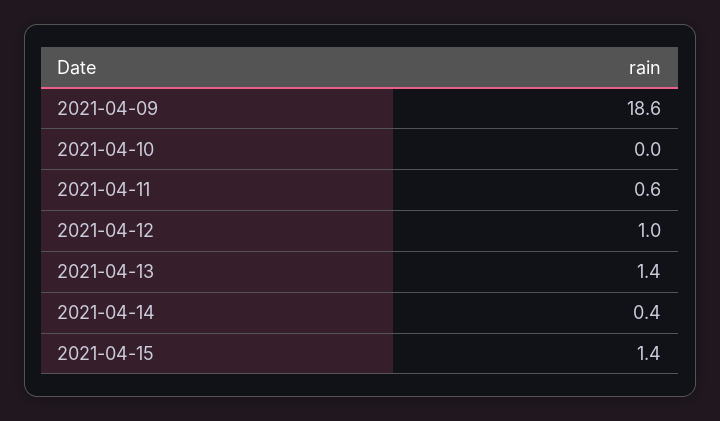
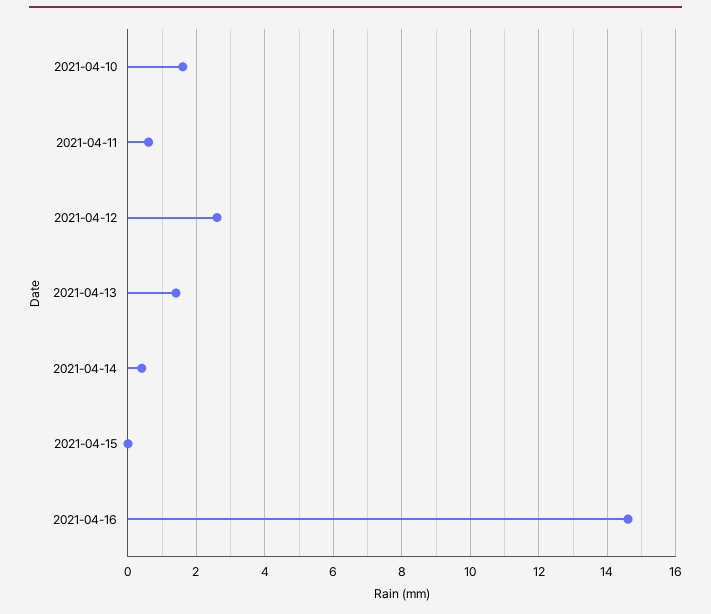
2021-04-09: 18.6 -> none
2021-04-10: 0 -> 1.5
2021-04-12: 1 -> 2.5
2021-04-15: 1.4 -> 0
2021-04-16: none -> 14.5

